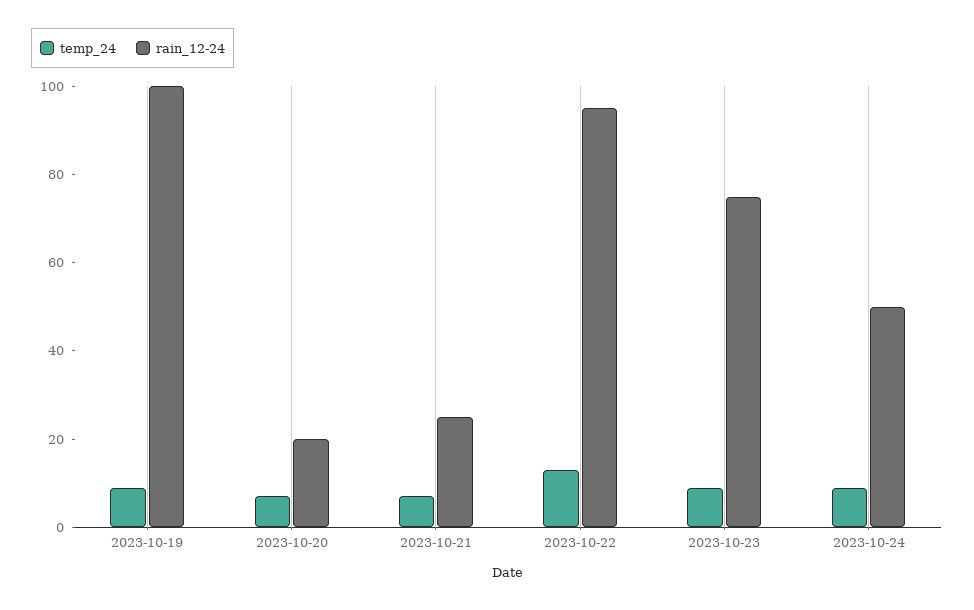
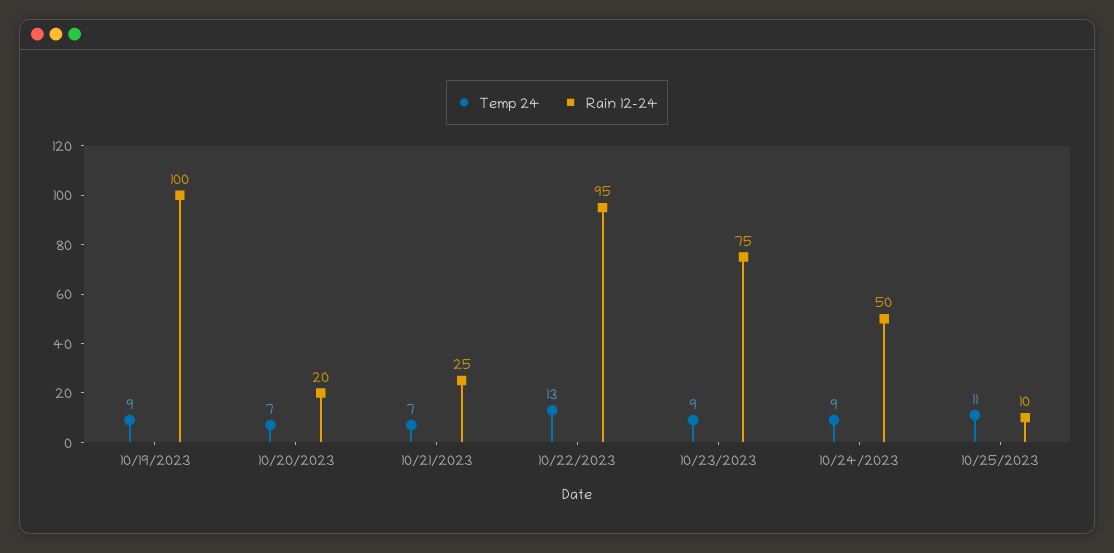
temp_24, 10/25/2023: none -> 11
rain_12-24, 10/25/2023: none -> 10

